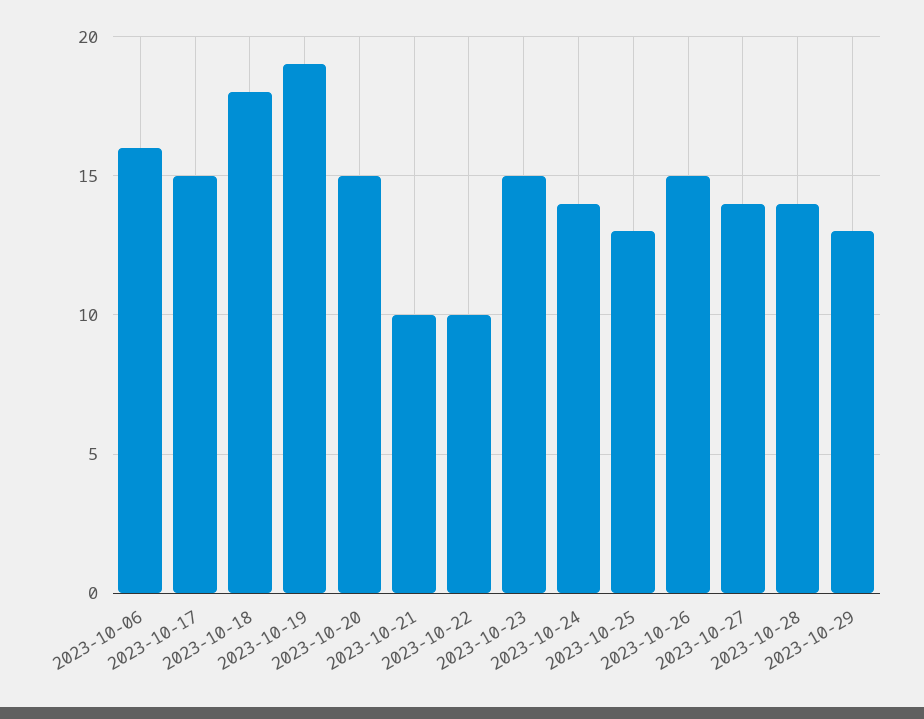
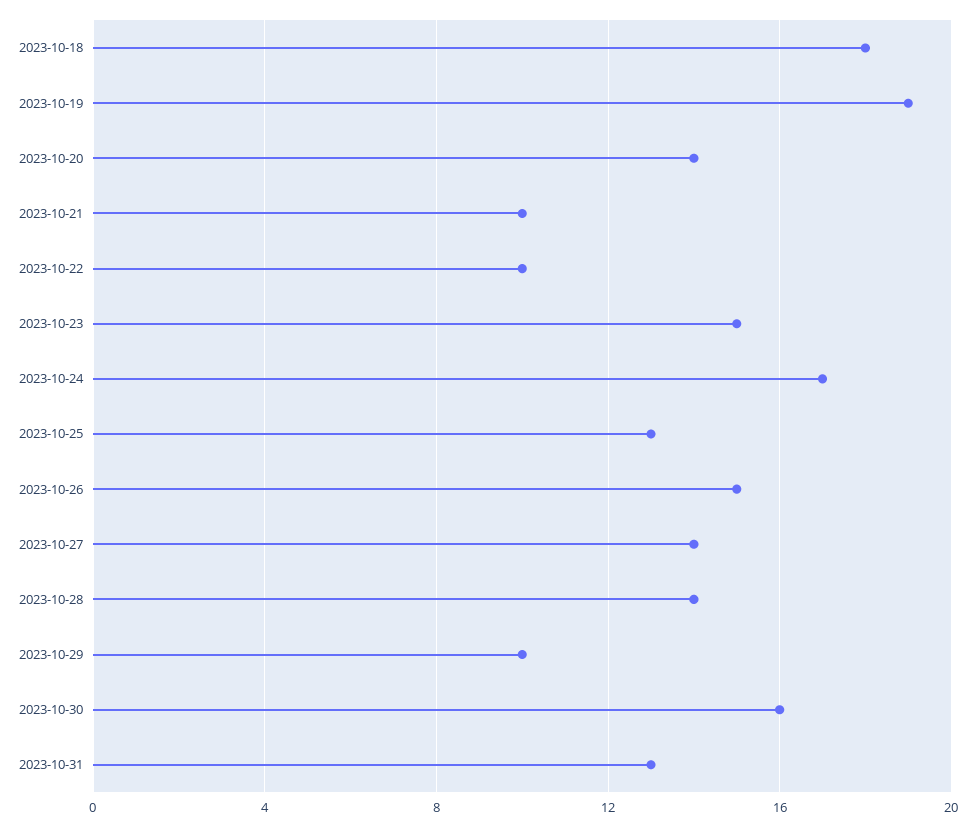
2023-10-06: 16 -> none
2023-10-17: 15 -> none
2023-10-20: 15 -> 14
2023-10-24: 14 -> 17
2023-10-29: 13 -> 10
2023-10-30: none -> 16
2023-10-31: none -> 13

